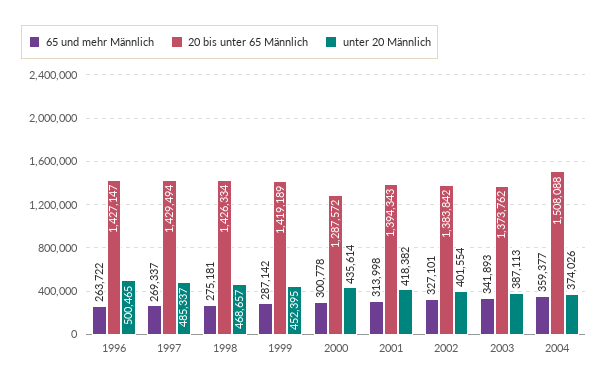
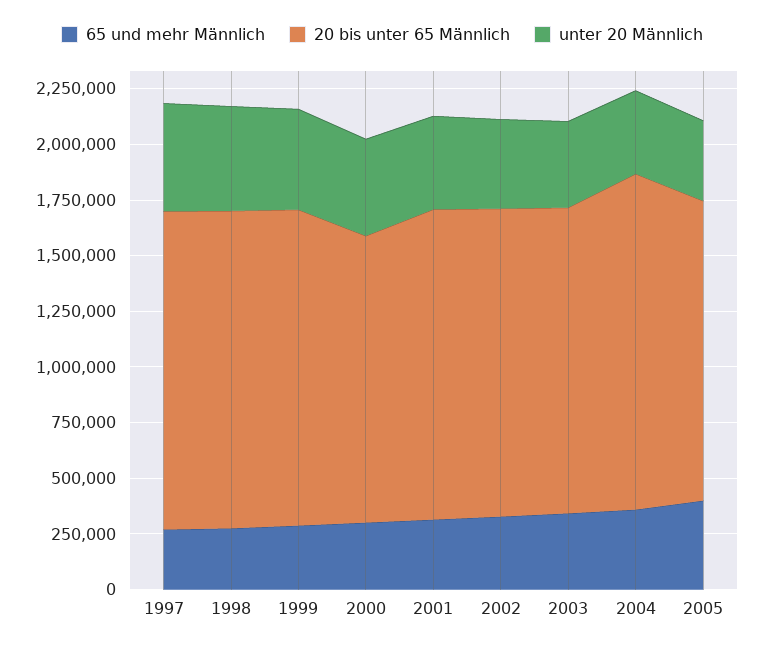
65 und mehr Männlich, 1996: 263722 -> none
20 bis unter 65 Männlich, 1996: 1427147 -> none
unter 20 Männlich, 1996: 500465 -> none
65 und mehr Männlich, 2005: none -> 400000
20 bis unter 65 Männlich, 2005: none -> 1350000
unter 20 Männlich, 2005: none -> 350000

